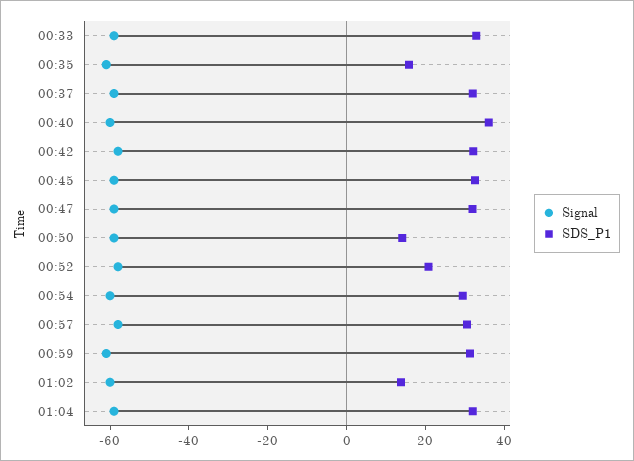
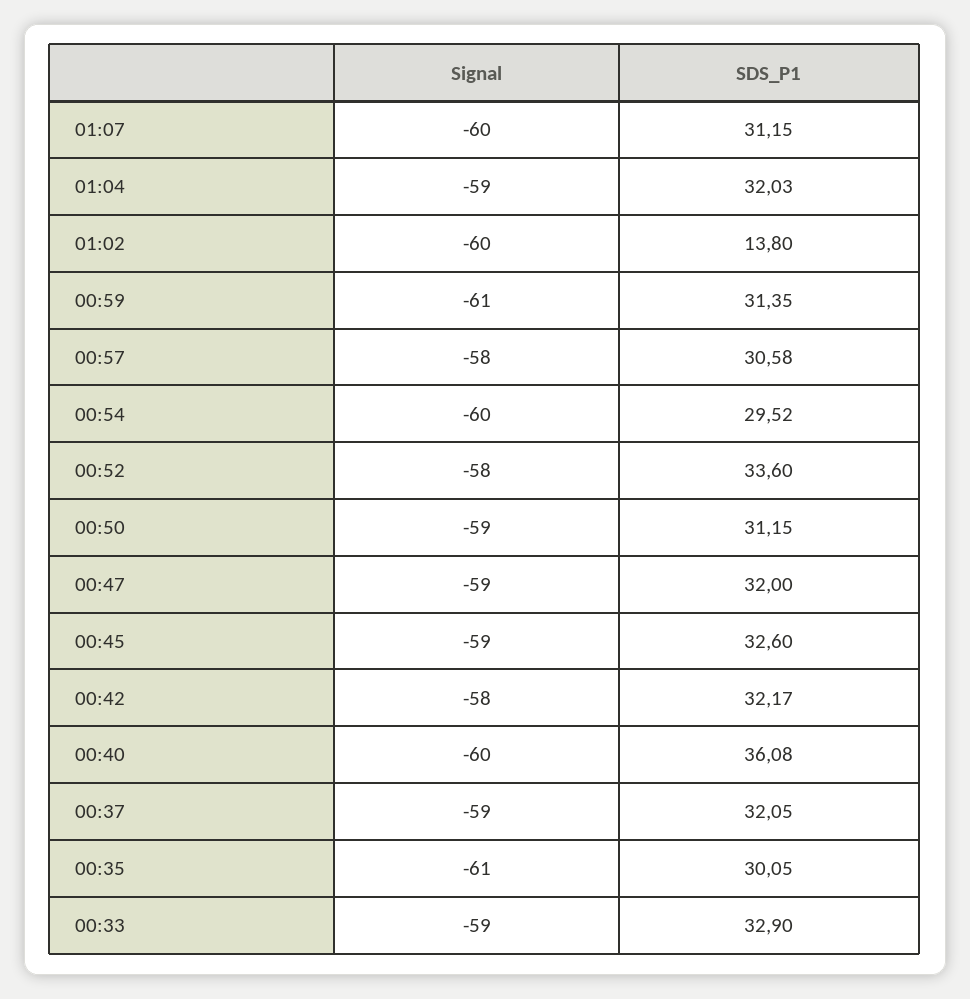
SDS_P1, 00:35: 15 -> 30.05
SDS_P1, 00:50: 15 -> 31.15
SDS_P1, 00:52: 20 -> 33.6
Signal, 01:07: none -> -60
SDS_P1, 01:07: none -> 31.15

